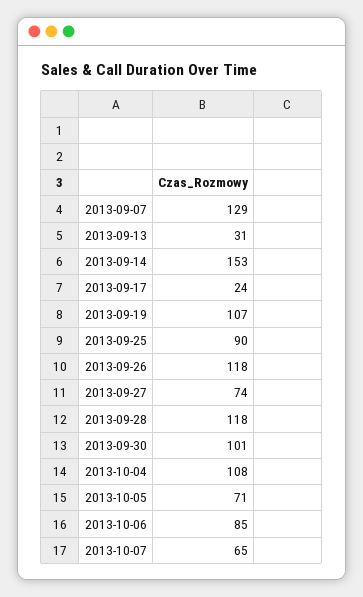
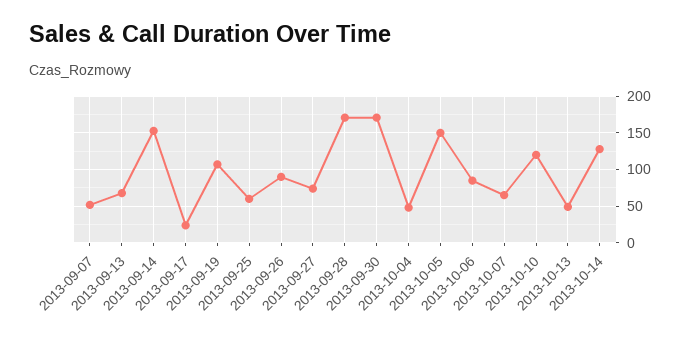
2013-09-07: 129 -> 50
2013-09-13: 31 -> 70
2013-09-25: 90 -> 60
2013-09-26: 118 -> 90
2013-09-28: 118 -> 170
2013-09-30: 101 -> 170
2013-10-04: 108 -> 50
2013-10-05: 71 -> 150
2013-10-10: none -> 120
2013-10-13: none -> 50
2013-10-14: none -> 130

